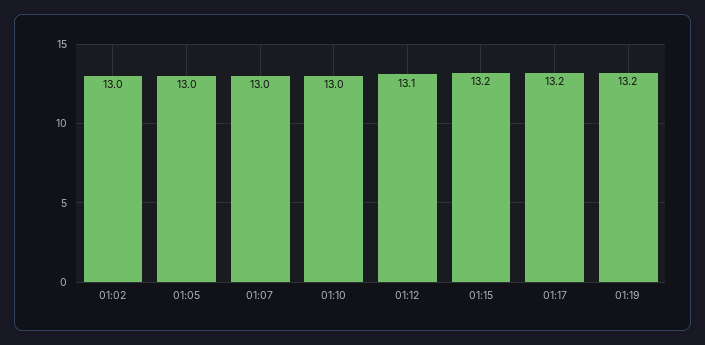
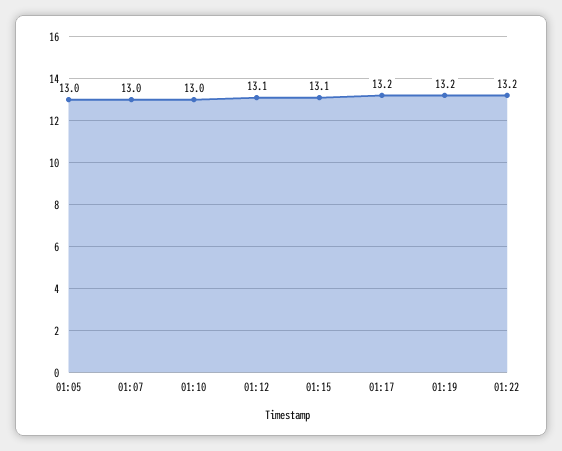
01:02: 13 -> none
01:15: 13.2 -> 13.1
01:22: none -> 13.2

